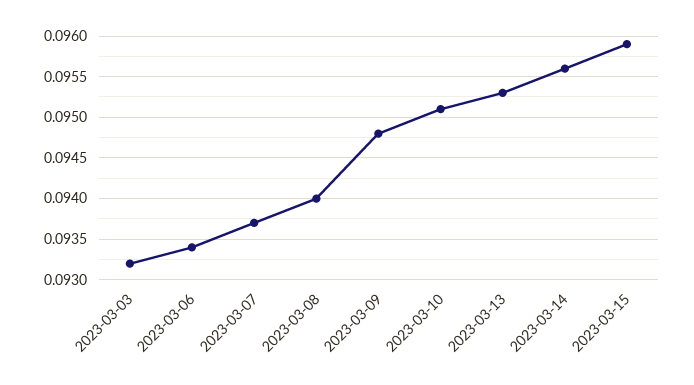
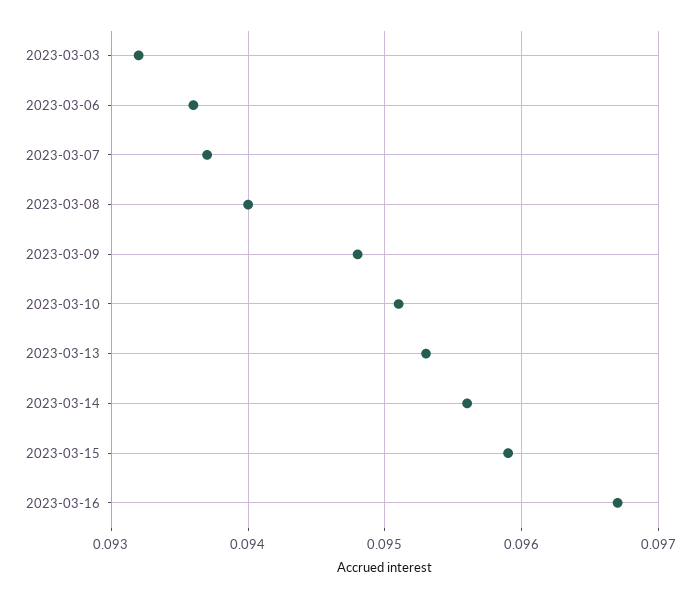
2023-03-06: 0.0934 -> 0.0936
2023-03-16: none -> 0.0967

